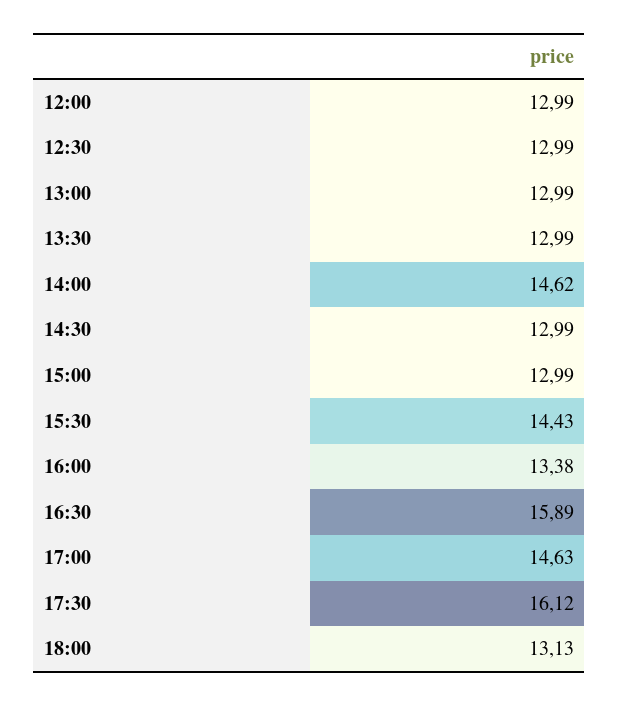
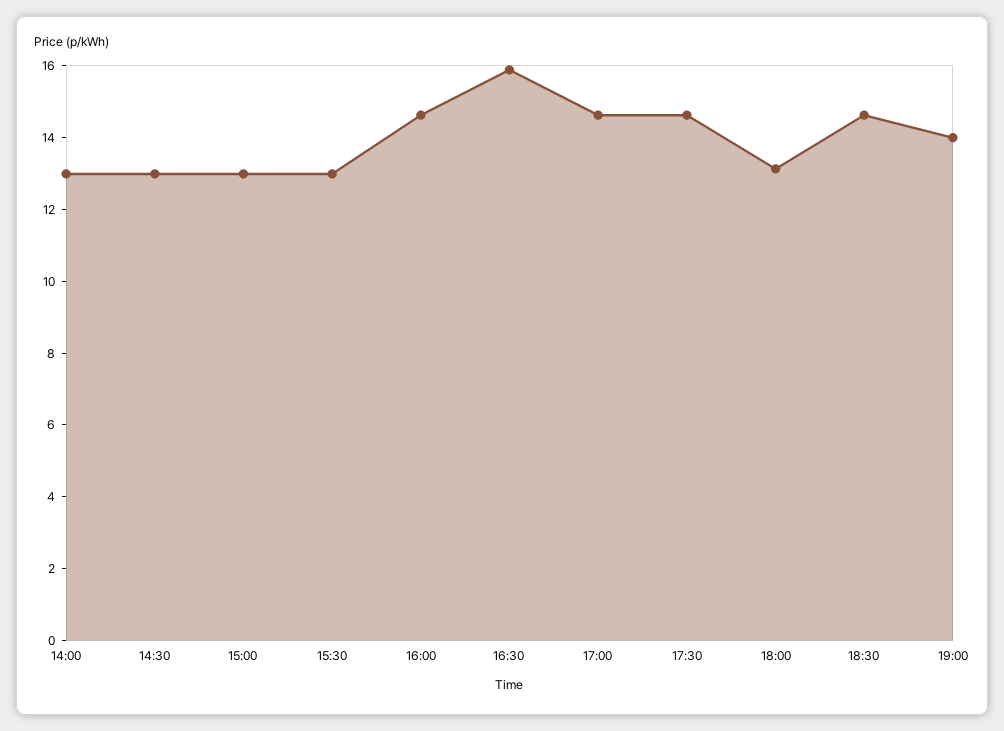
12:00: 12.99 -> none
12:30: 12.99 -> none
13:00: 12.99 -> none
13:30: 12.99 -> none
14:00: 14.62 -> 13
15:30: 14.43 -> 13
16:00: 13.38 -> 14.5
17:30: 16.12 -> 14.5
18:30: none -> 14.5
19:00: none -> 14

